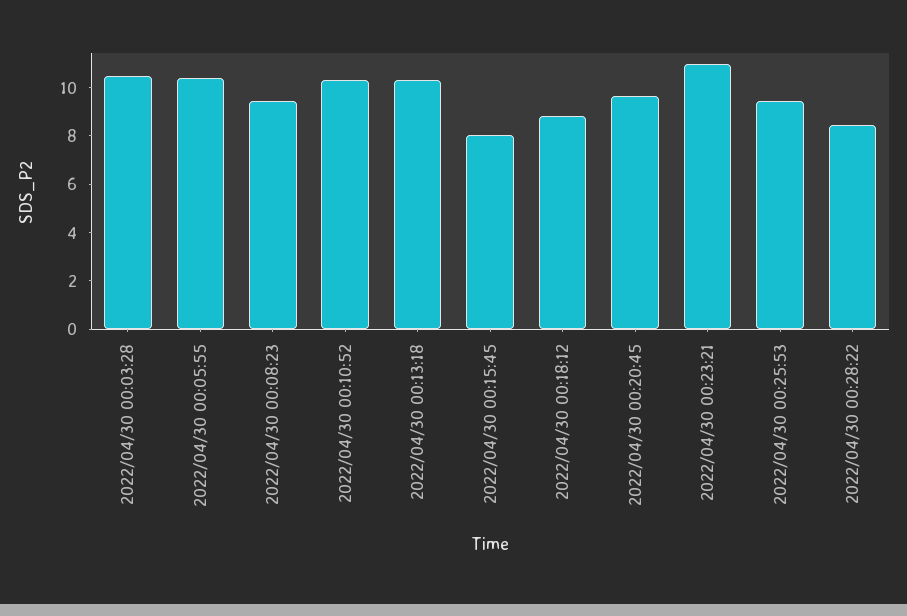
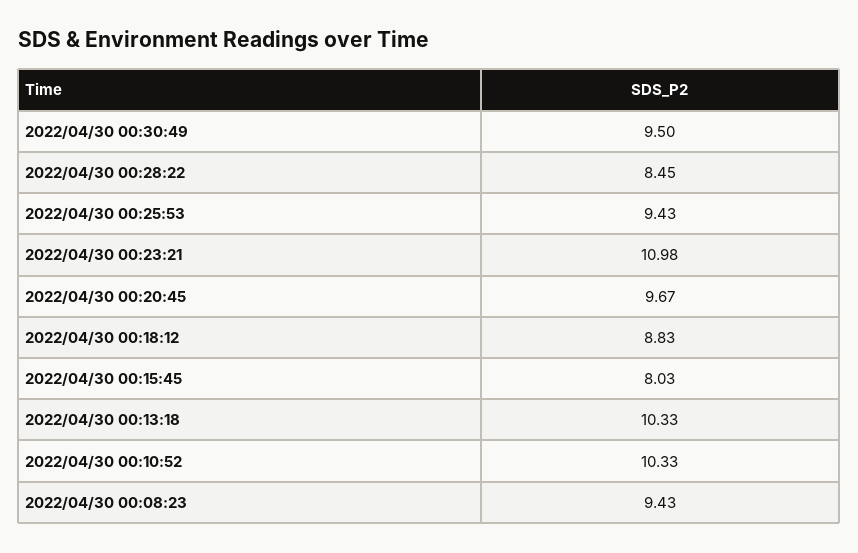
2022/04/30 00:03:28: 10.5 -> none
2022/04/30 00:05:55: 10.5 -> none
2022/04/30 00:30:49: none -> 9.5

